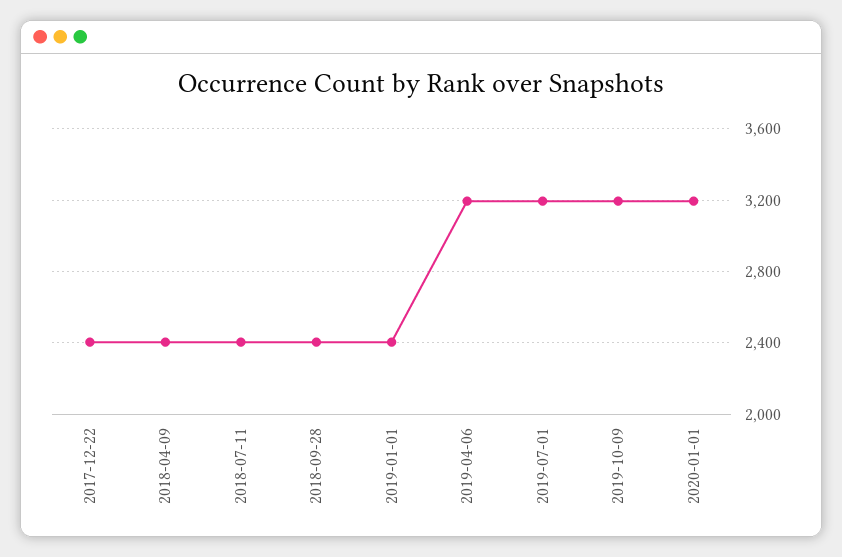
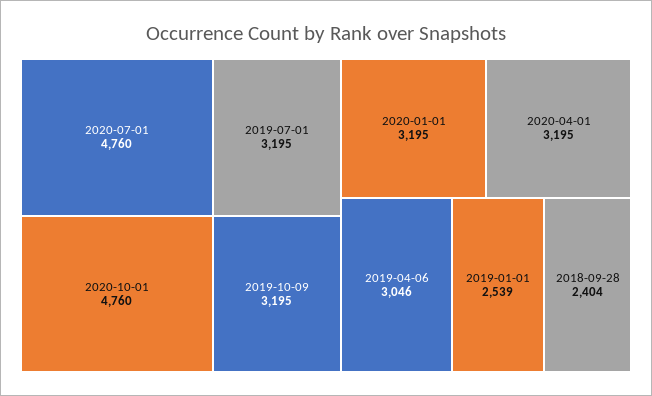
2017-12-22: 2400 -> none
2018-04-09: 2400 -> none
2018-07-11: 2400 -> none
2019-01-01: 2400 -> 2539
2019-04-06: 3200 -> 3046
2020-07-01: none -> 4760
2020-10-01: none -> 4760
2020-04-01: none -> 3195

